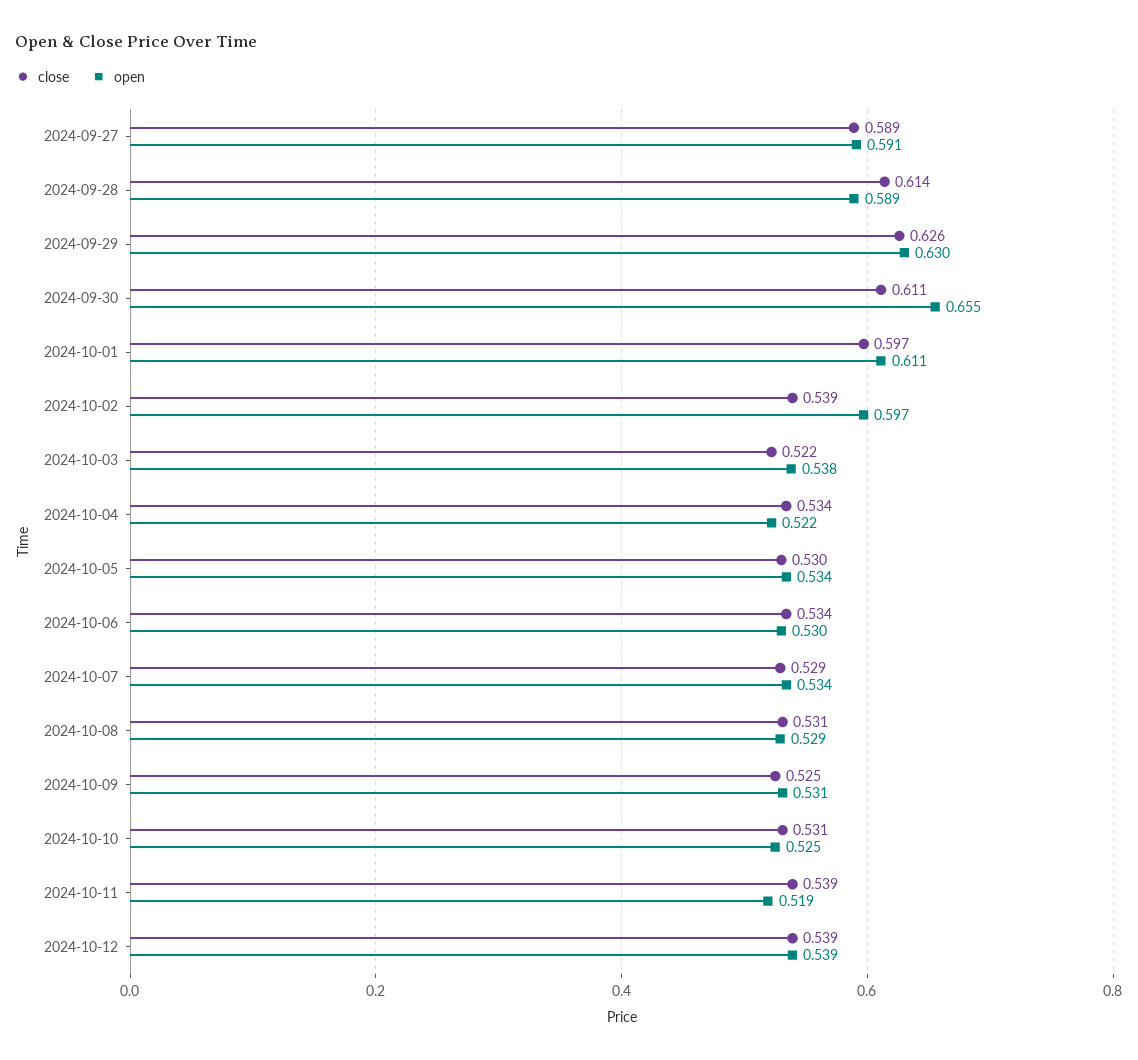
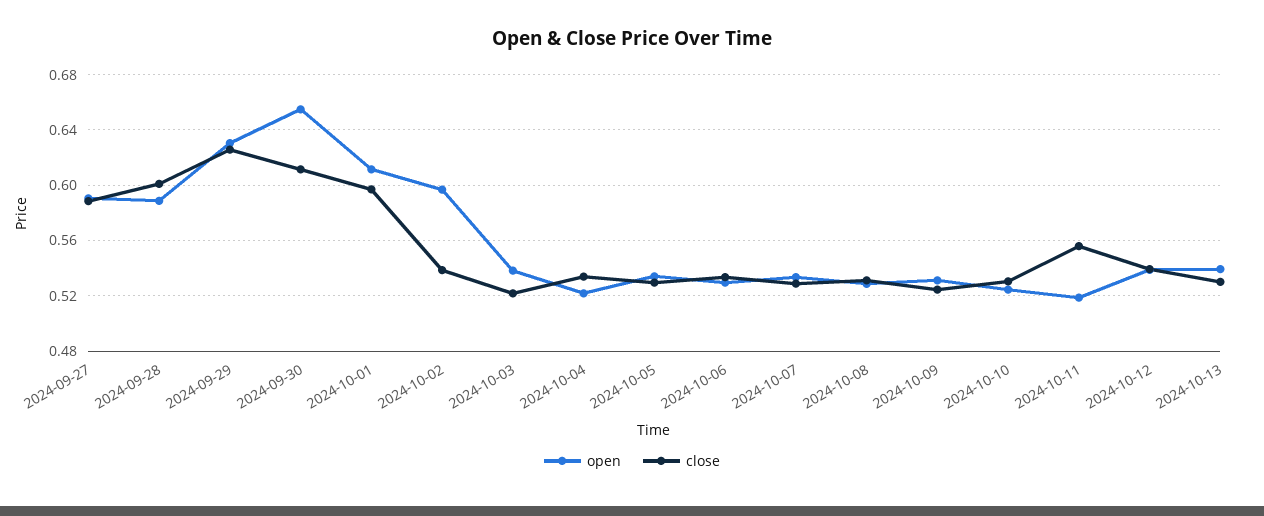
close, 2024-09-28: 0.614 -> 0.6
close, 2024-10-11: 0.539 -> 0.555
open, 2024-10-13: none -> 0.54
close, 2024-10-13: none -> 0.53

